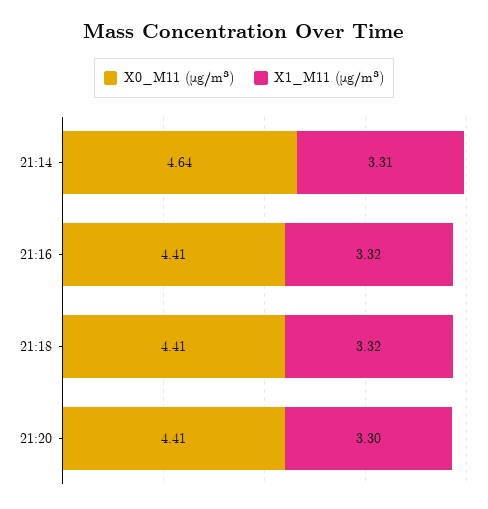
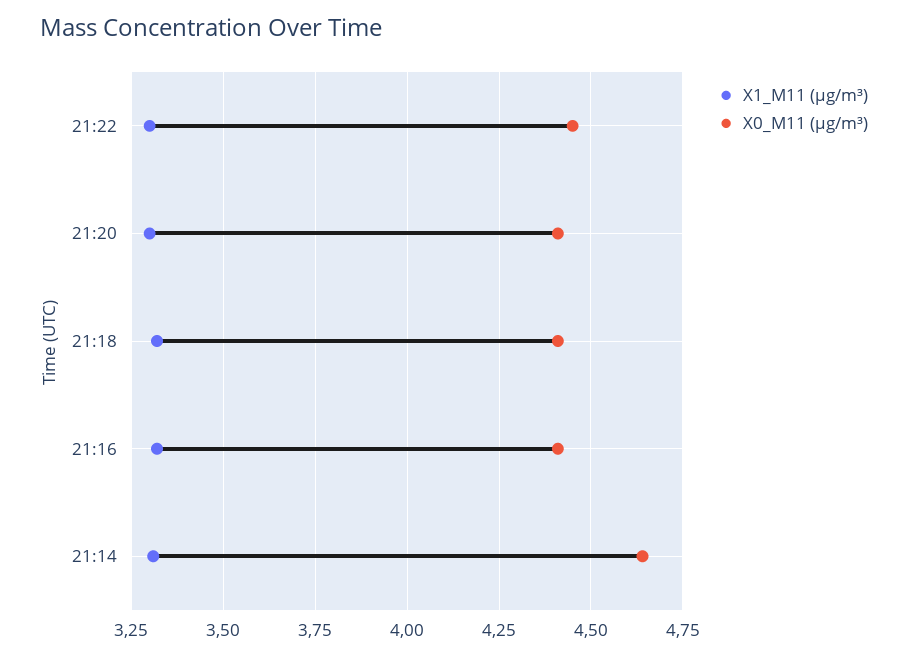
X1_M11 (μg/m³), 21:22: none -> 3.3
X0_M11 (μg/m³), 21:22: none -> 4.45

